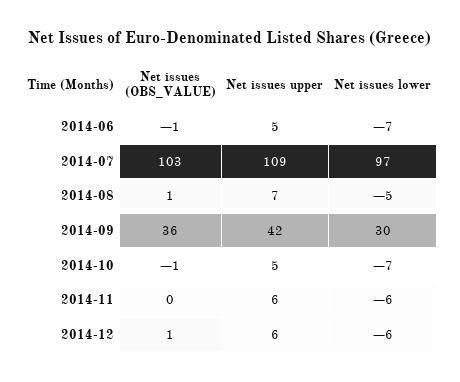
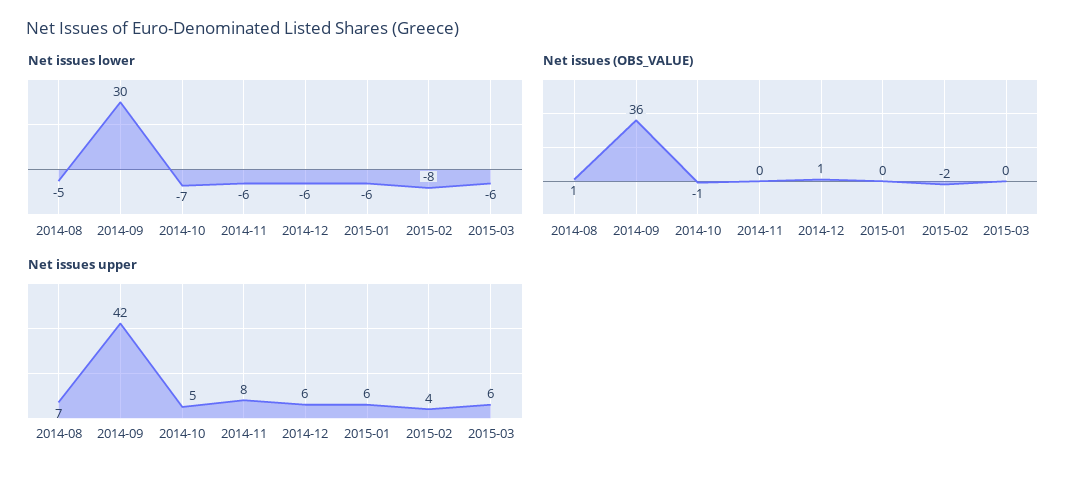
Net issues (OBS_VALUE), 2014-06: -1 -> none
Net issues upper, 2014-06: 5 -> none
Net issues lower, 2014-06: -7 -> none
Net issues (OBS_VALUE), 2014-07: 103 -> none
Net issues upper, 2014-07: 109 -> none
Net issues lower, 2014-07: 97 -> none
Net issues upper, 2014-11: 6 -> 8
Net issues lower, 2015-01: none -> -6
Net issues lower, 2015-02: none -> -8
Net issues lower, 2015-03: none -> -6
Net issues (OBS_VALUE), 2015-01: none -> 0
Net issues (OBS_VALUE), 2015-02: none -> -2
Net issues (OBS_VALUE), 2015-03: none -> 0
Net issues upper, 2015-01: none -> 6
Net issues upper, 2015-02: none -> 4
Net issues upper, 2015-03: none -> 6

